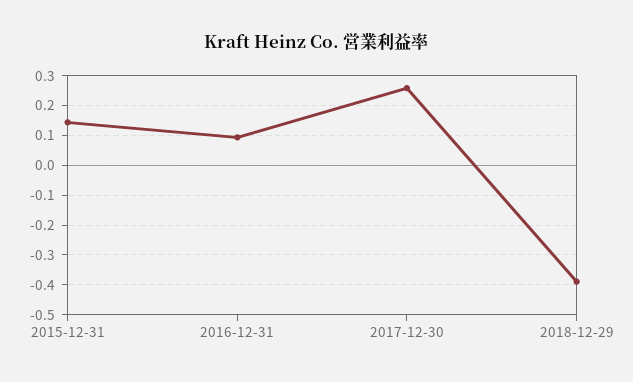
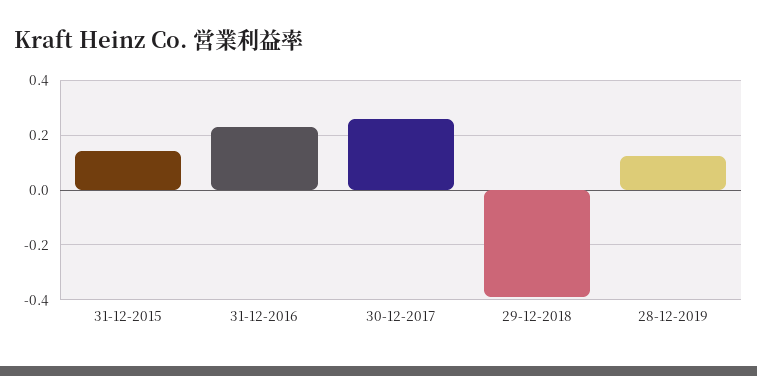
2016-12-31: 0.1 -> 0.225
28-12-2019: none -> 0.125

